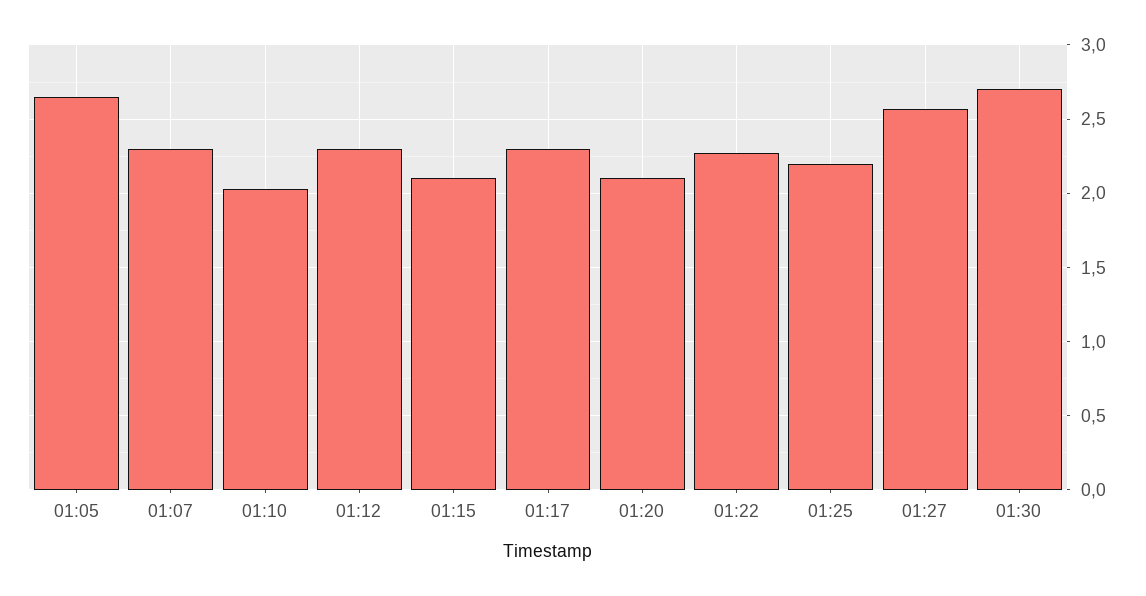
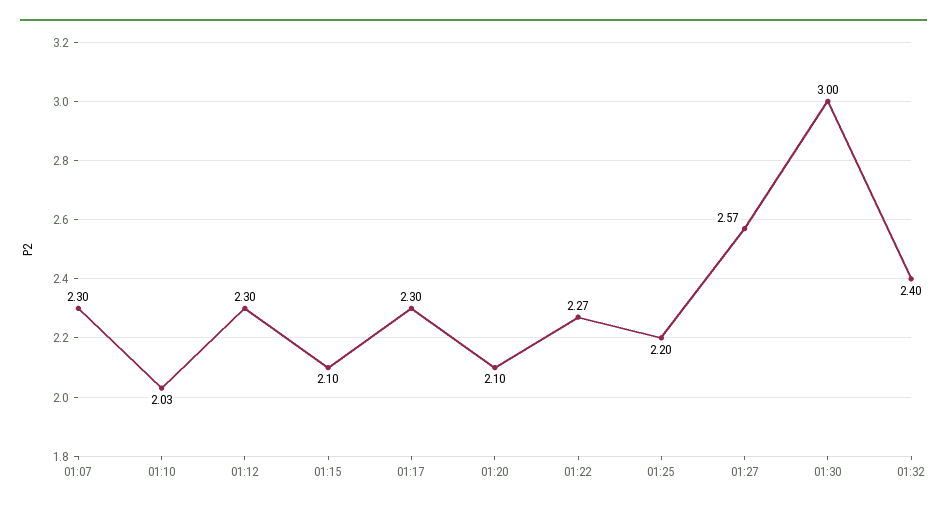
01:05: 2.65 -> none
01:30: 2.7 -> 3
01:32: none -> 2.4

